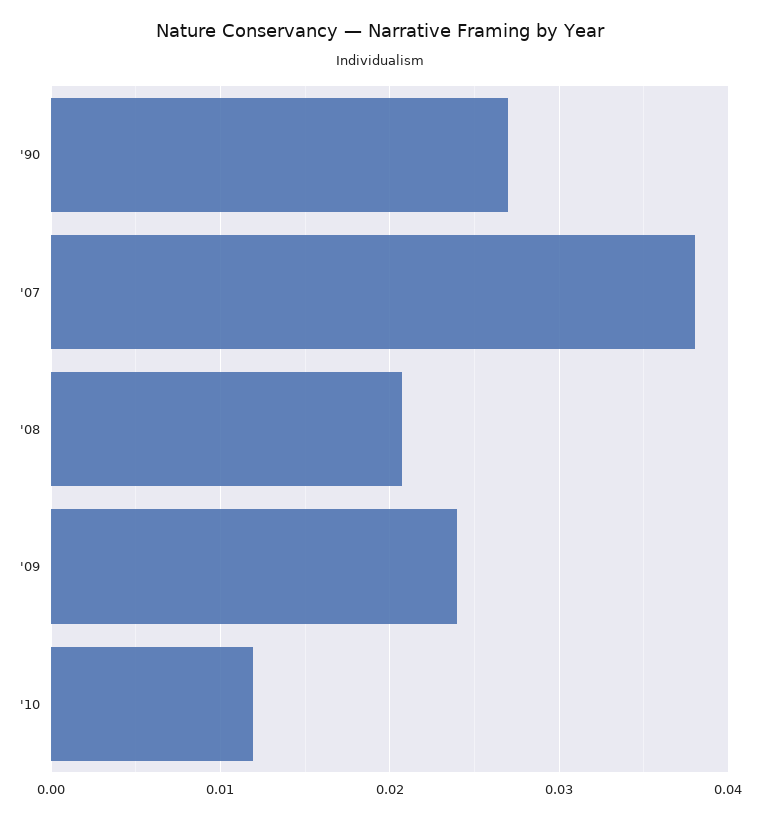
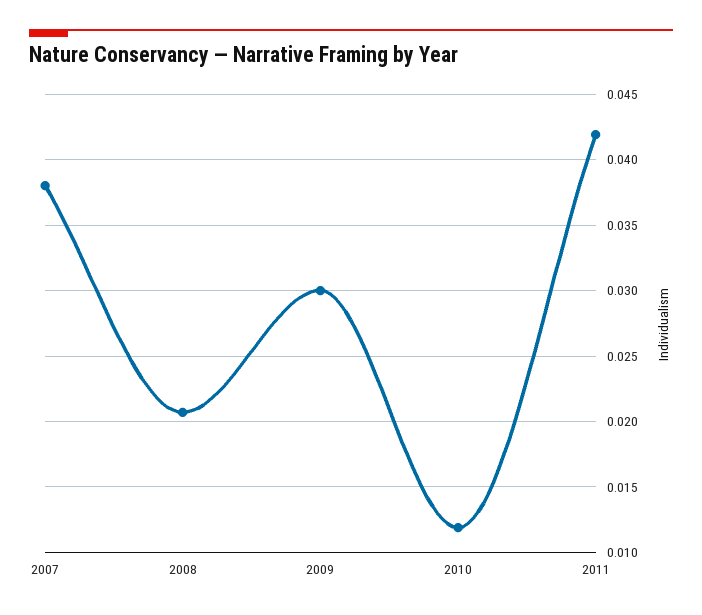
'90: 0.027 -> none
'09: 0.024 -> 0.03
2011: none -> 0.042

